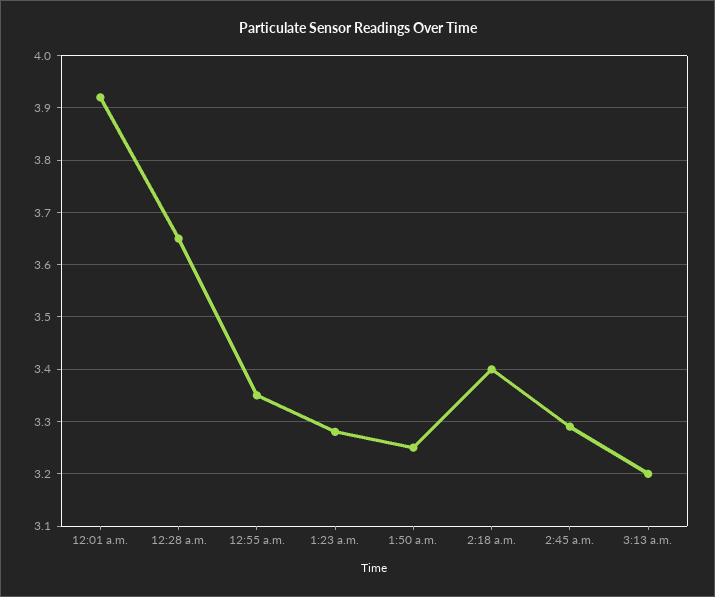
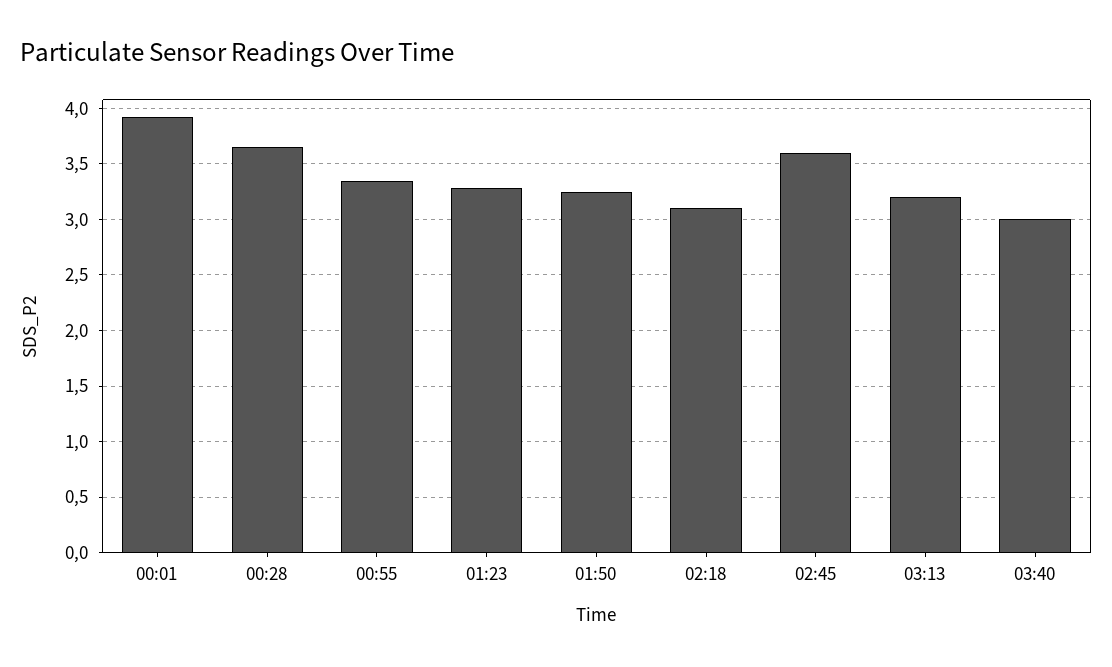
2:18 a.m.: 3.4 -> 3.1
2:45 a.m.: 3.3 -> 3.6
03:40: none -> 3

